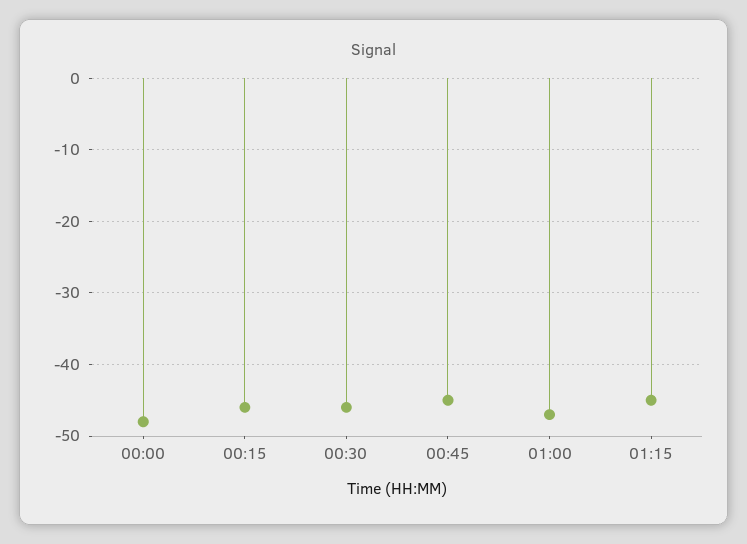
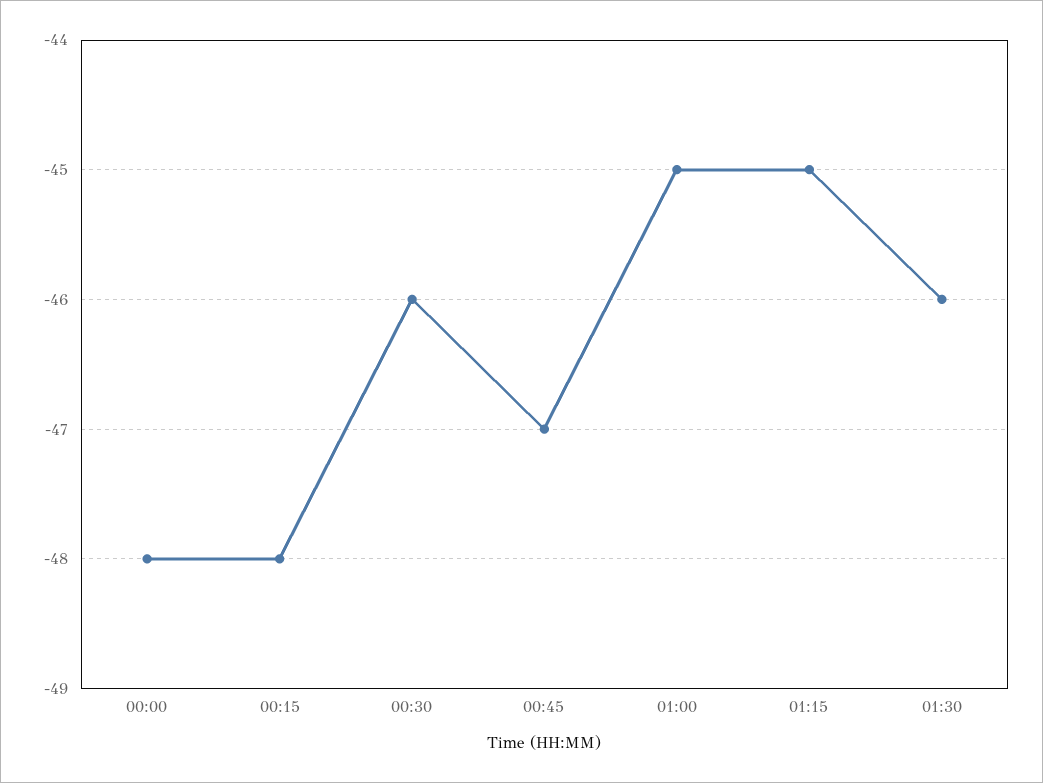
00:15: -46 -> -48
00:45: -45 -> -47
01:00: -47 -> -45
01:30: none -> -46

